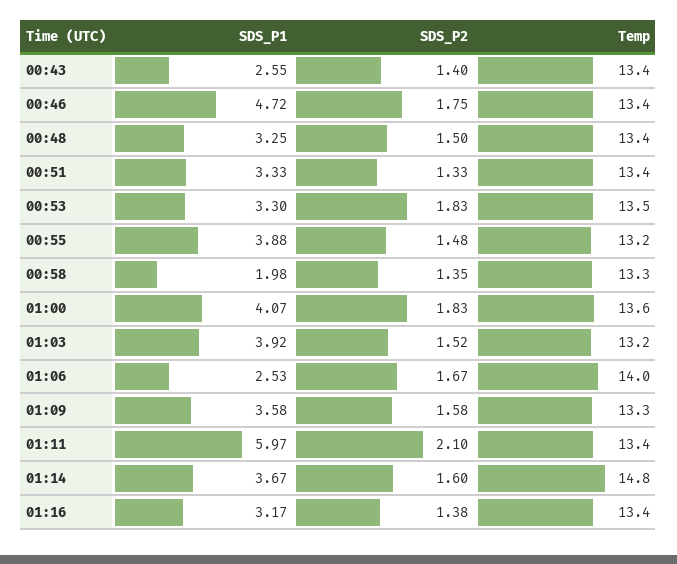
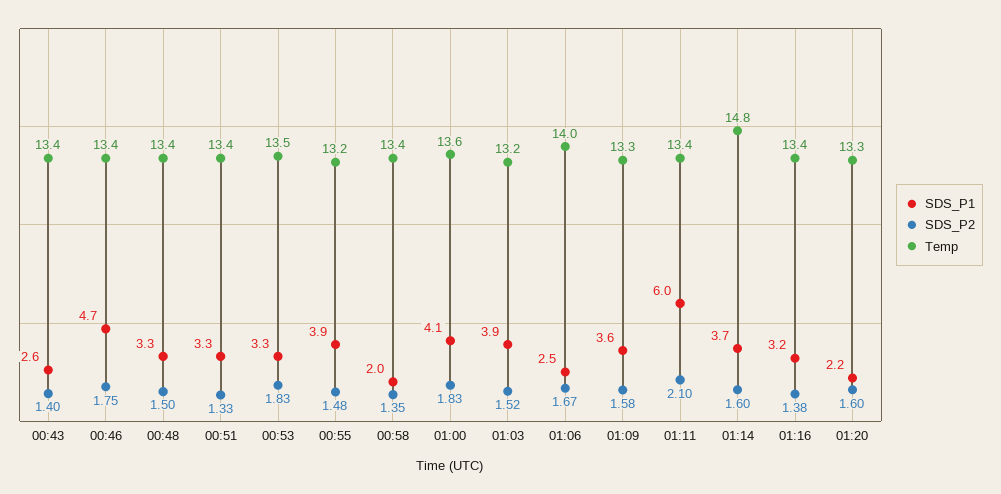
Temp, 00:58: 13.3 -> 13.4
SDS_P1, 01:20: none -> 2.2
SDS_P2, 01:20: none -> 1.6
Temp, 01:20: none -> 13.3

